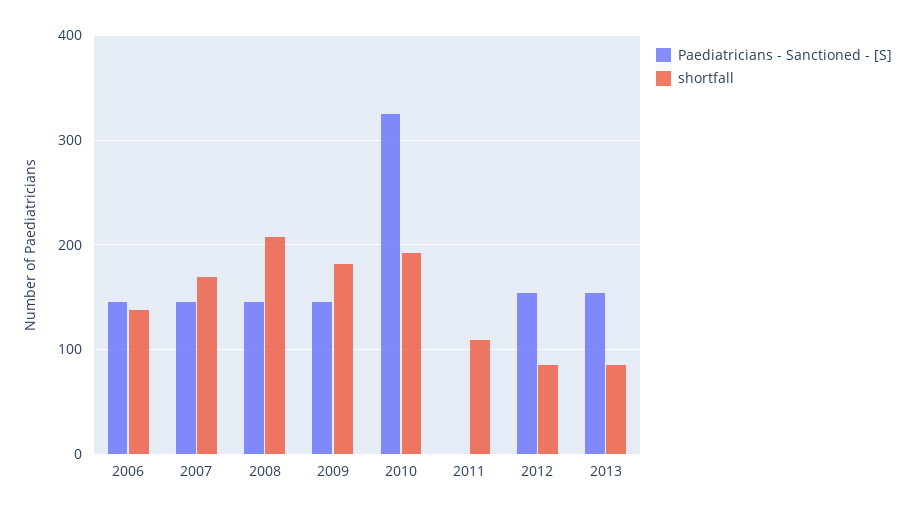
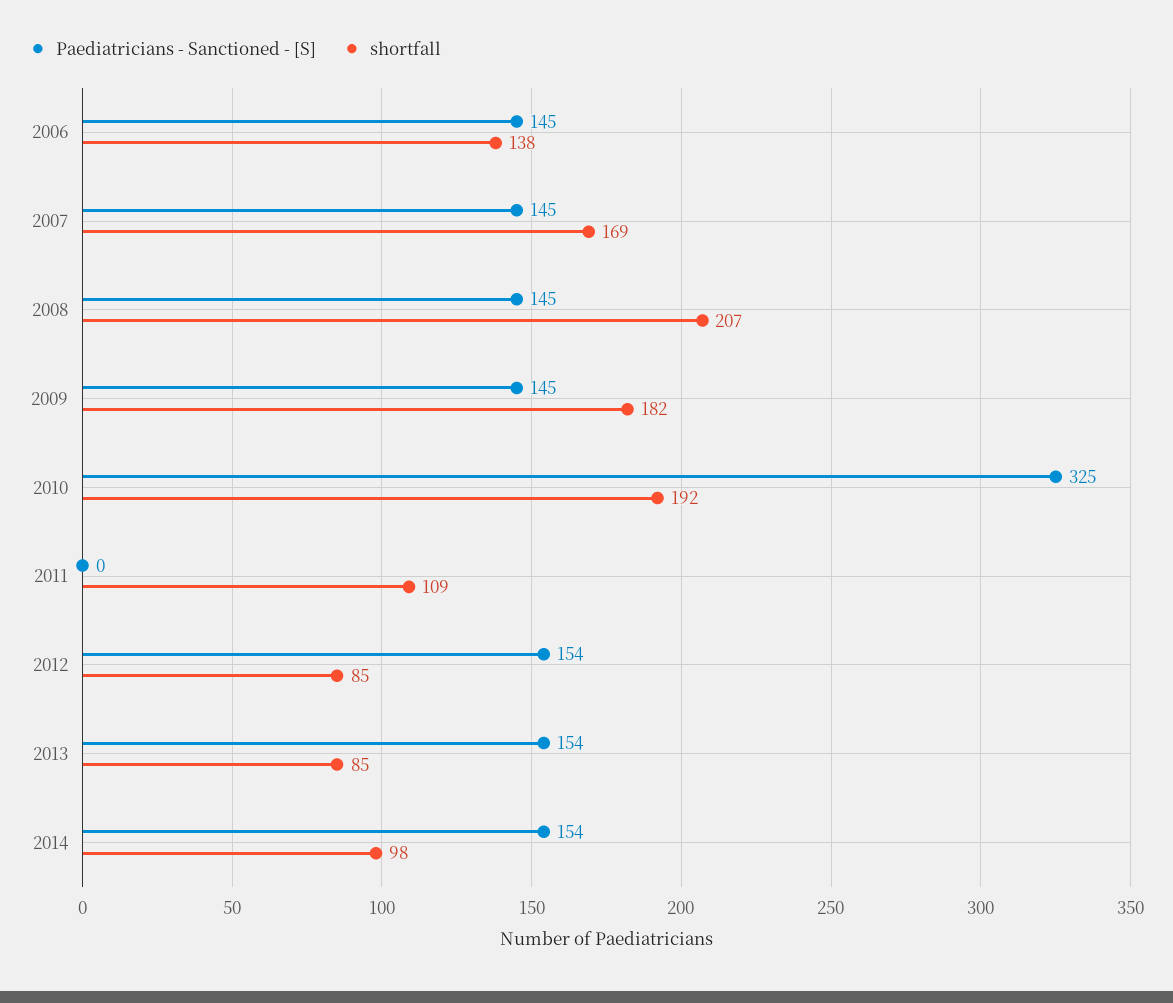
Paediatricians - Sanctioned - [S], 2014: none -> 154
shortfall, 2014: none -> 98

